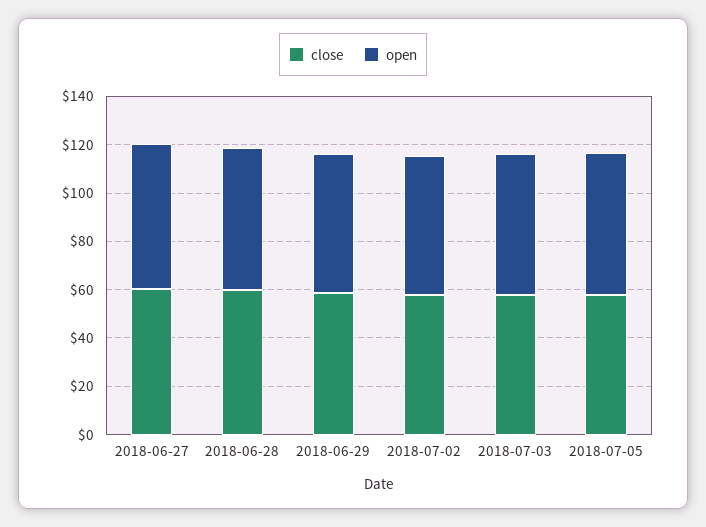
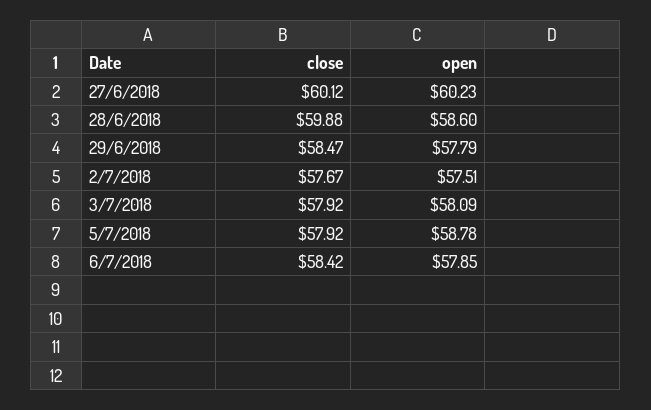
close, 6/7/2018: none -> 58.42
open, 6/7/2018: none -> 57.85

